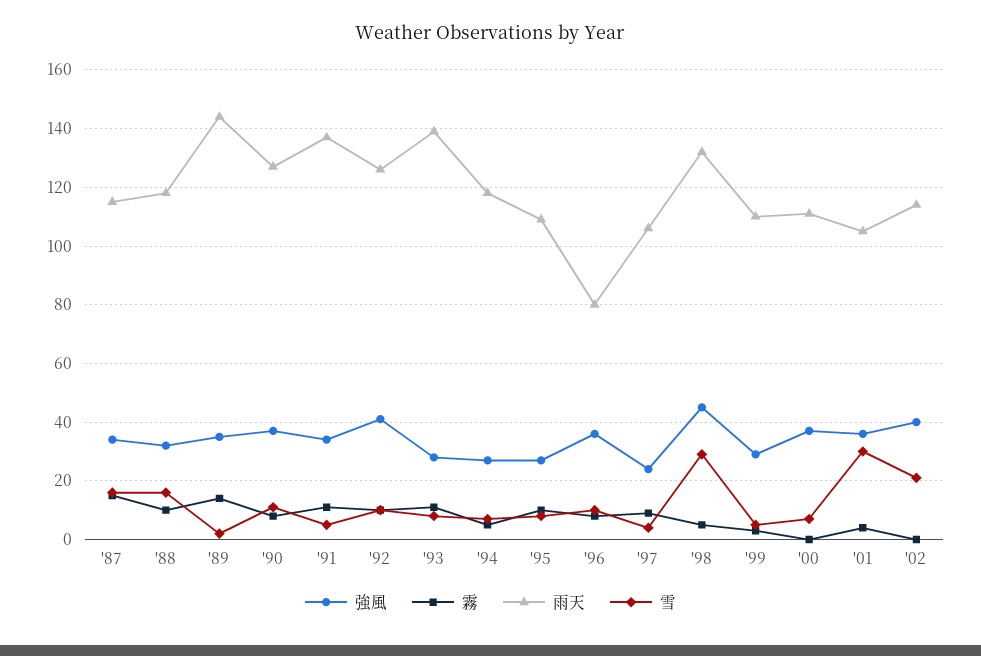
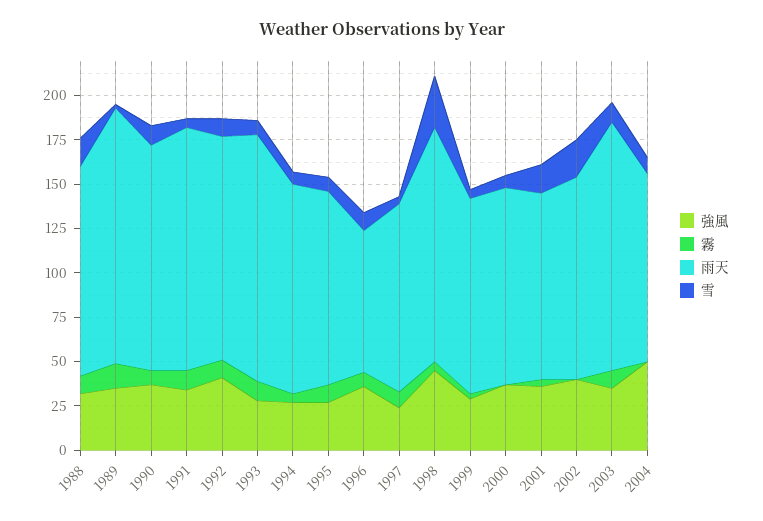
強風, '87: 35 -> none
霧, '87: 15 -> none
雨天, '87: 115 -> none
雪, '87: 15 -> none
雪, '01: 30 -> 15
強風, 2003: none -> 35
霧, 2003: none -> 10
雨天, 2003: none -> 140
雪, 2003: none -> 10
強風, 2004: none -> 50
霧, 2004: none -> 0
雨天, 2004: none -> 105
雪, 2004: none -> 10

